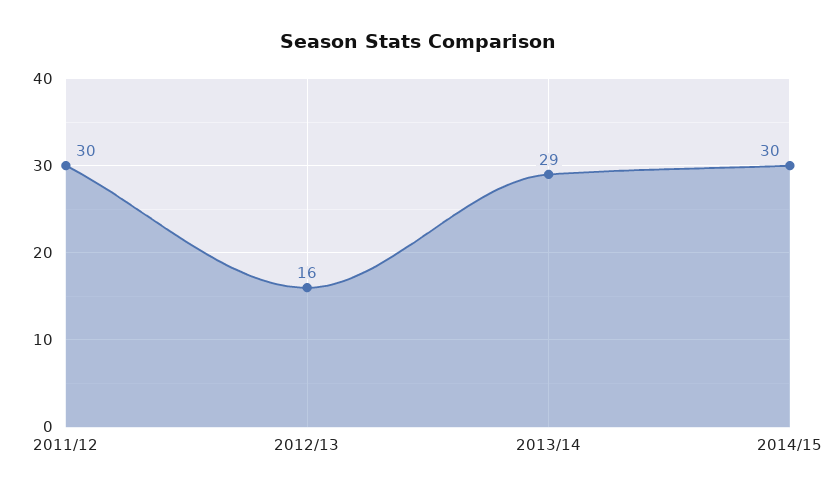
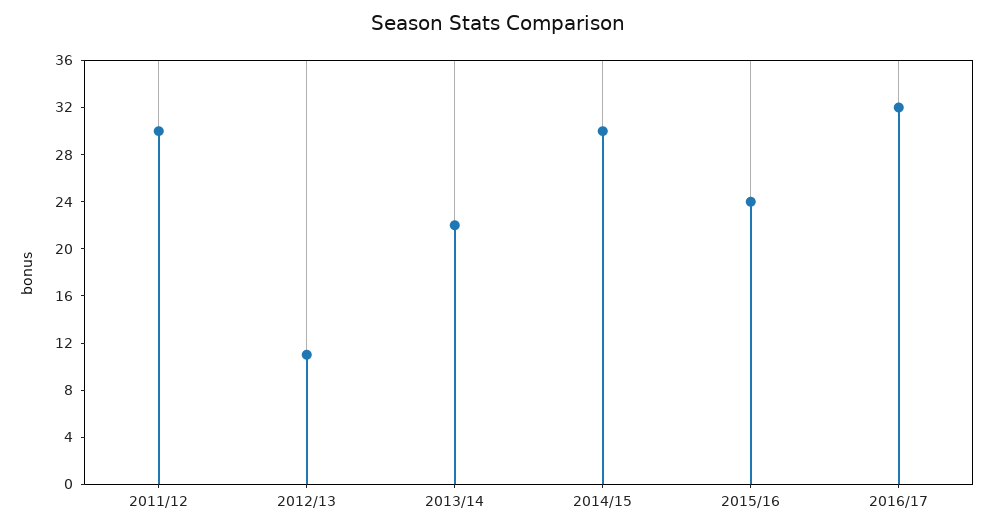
2012/13: 16 -> 11
2013/14: 29 -> 22
2015/16: none -> 24
2016/17: none -> 32

